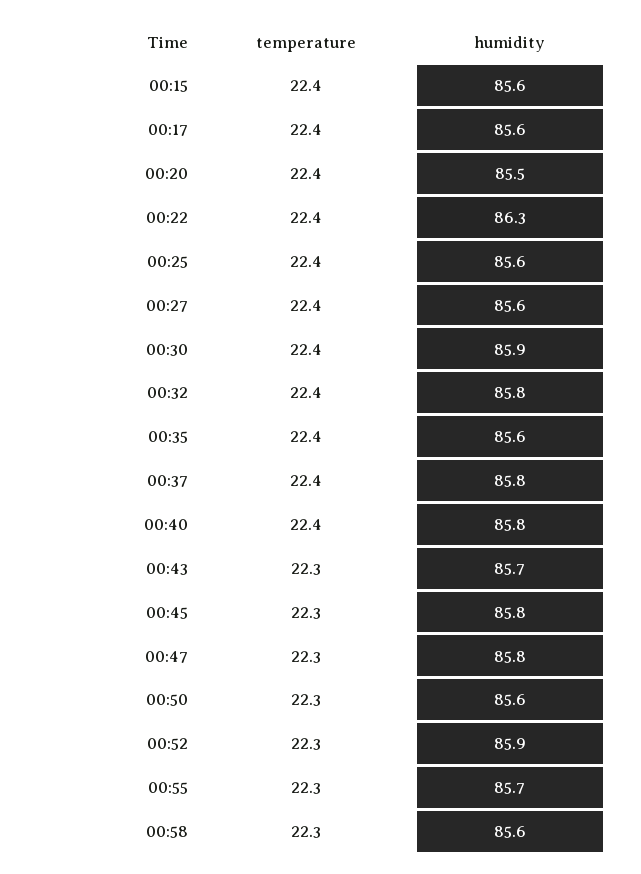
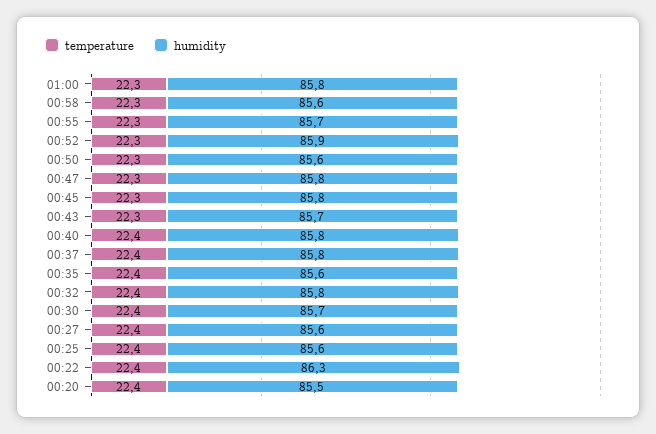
temperature, 00:15: 22.4 -> none
humidity, 00:15: 85.6 -> none
temperature, 00:17: 22.4 -> none
humidity, 00:17: 85.6 -> none
humidity, 00:30: 85.9 -> 85.7
temperature, 01:00: none -> 22.3
humidity, 01:00: none -> 85.8

